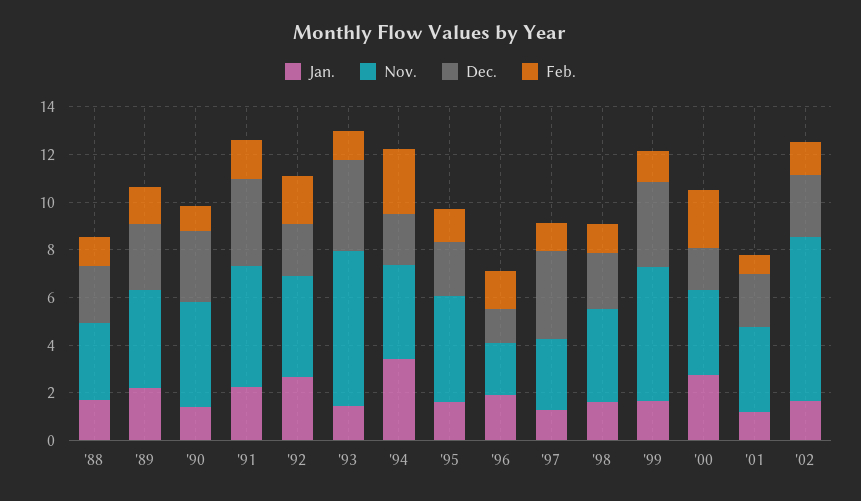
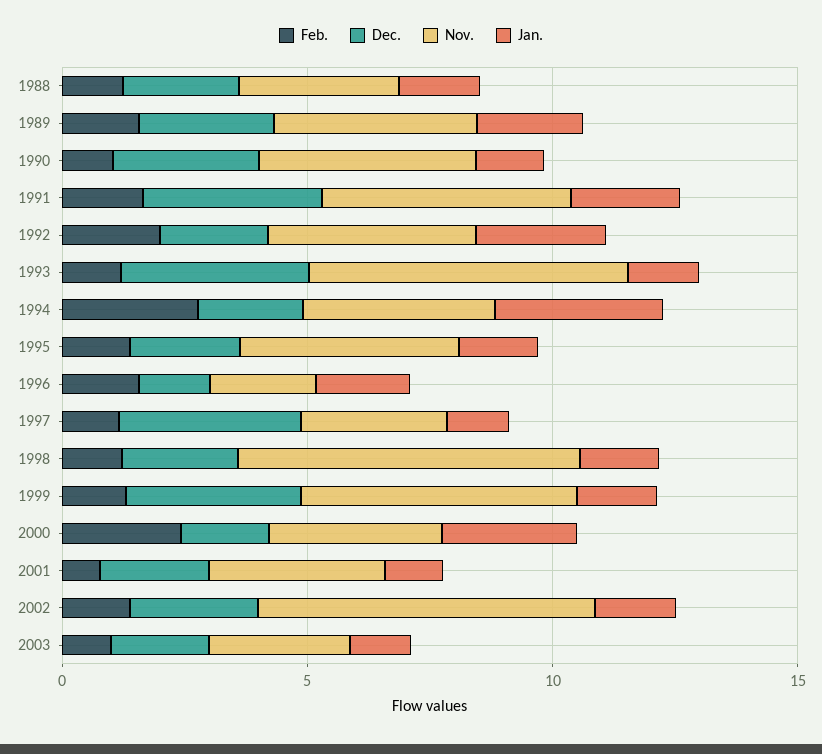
Nov., '98: 4 -> 7
Feb., 2003: none -> 1
Dec., 2003: none -> 2
Nov., 2003: none -> 3
Jan., 2003: none -> 1

